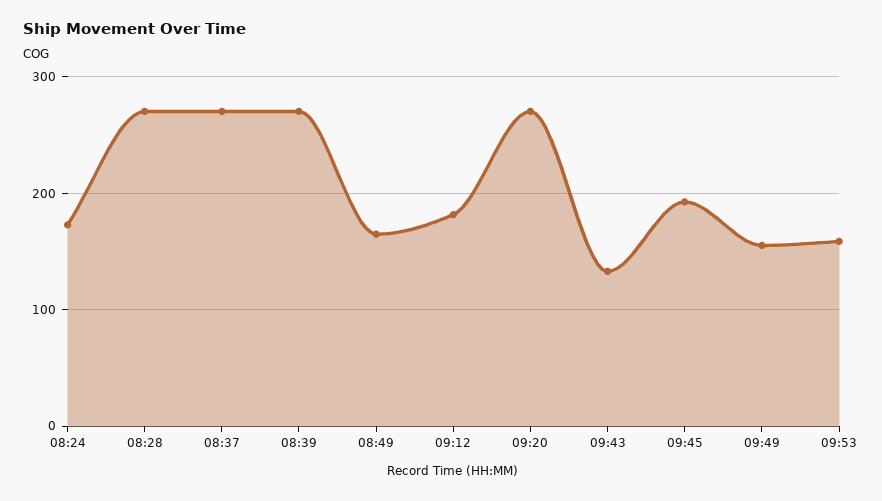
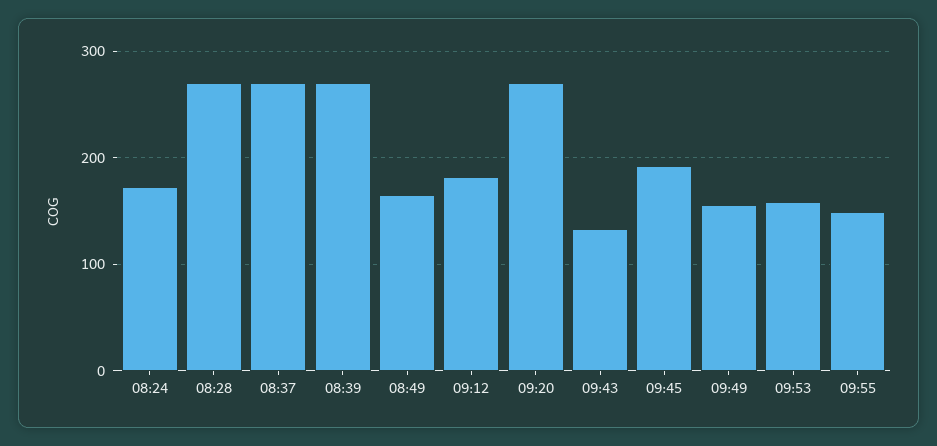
09:55: none -> 150

